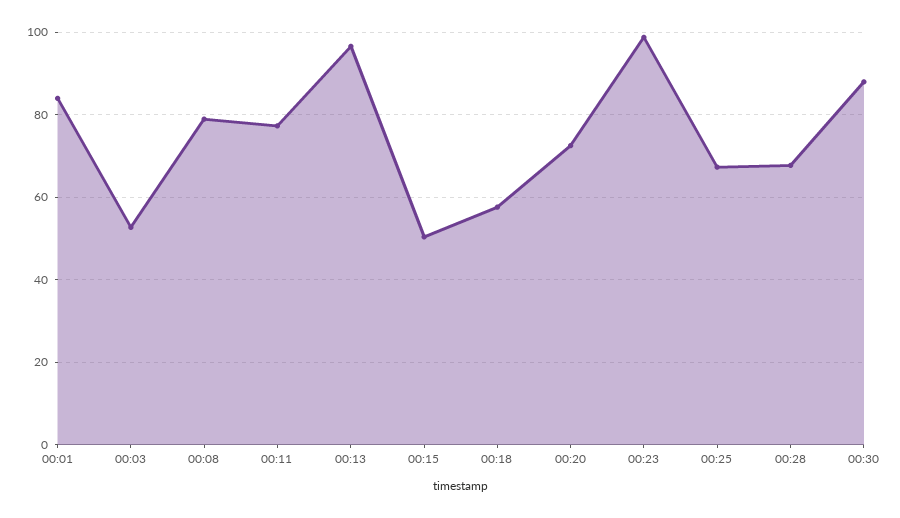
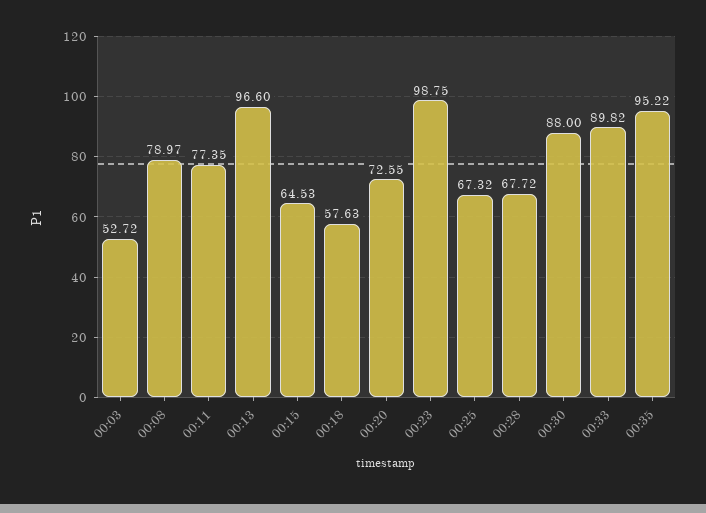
00:01: 84 -> none
00:15: 50 -> 64.53
00:33: none -> 89.82
00:35: none -> 95.22

